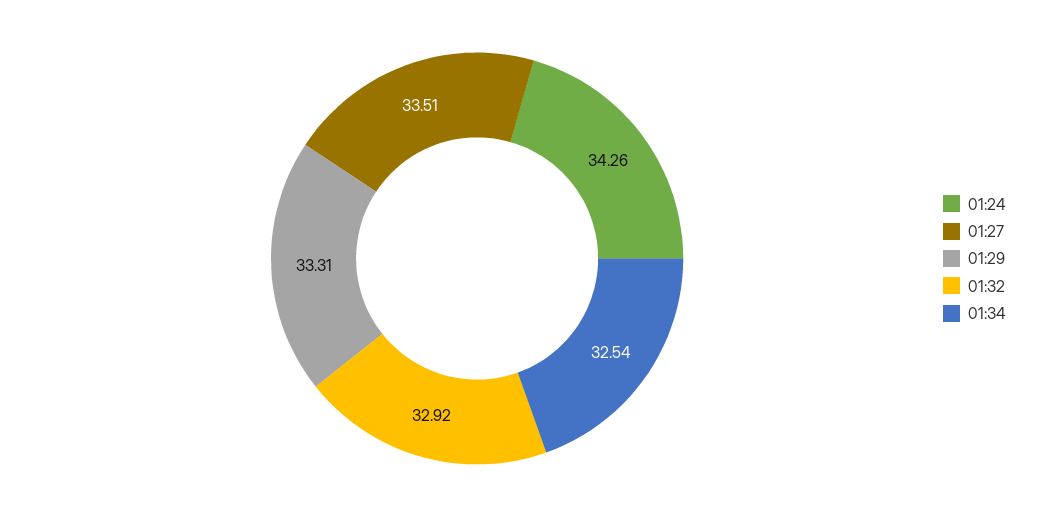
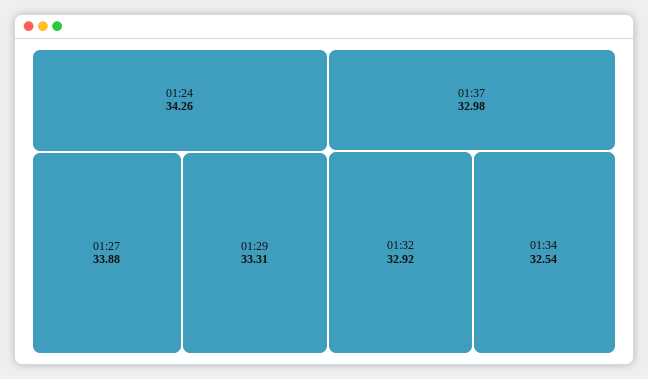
01:27: 33.51 -> 33.88
01:37: none -> 32.98

